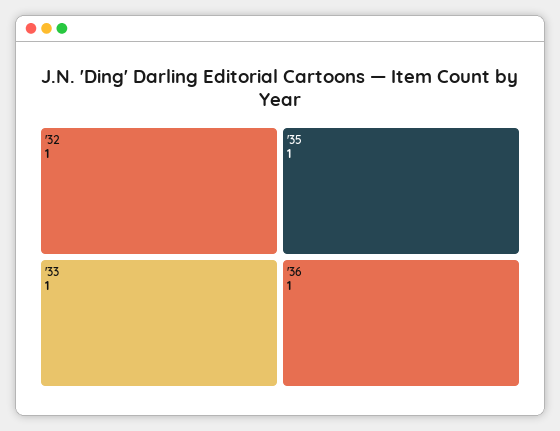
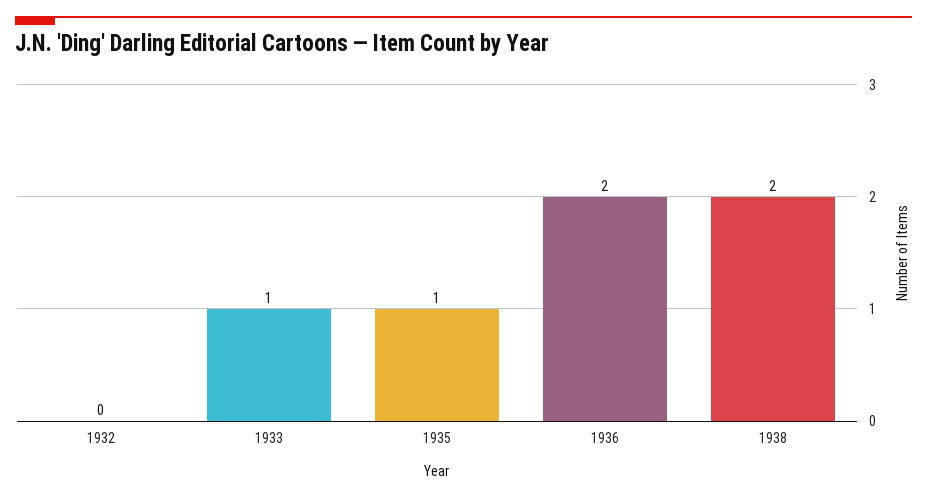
'32: 1 -> 0
'36: 1 -> 2
1938: none -> 2

